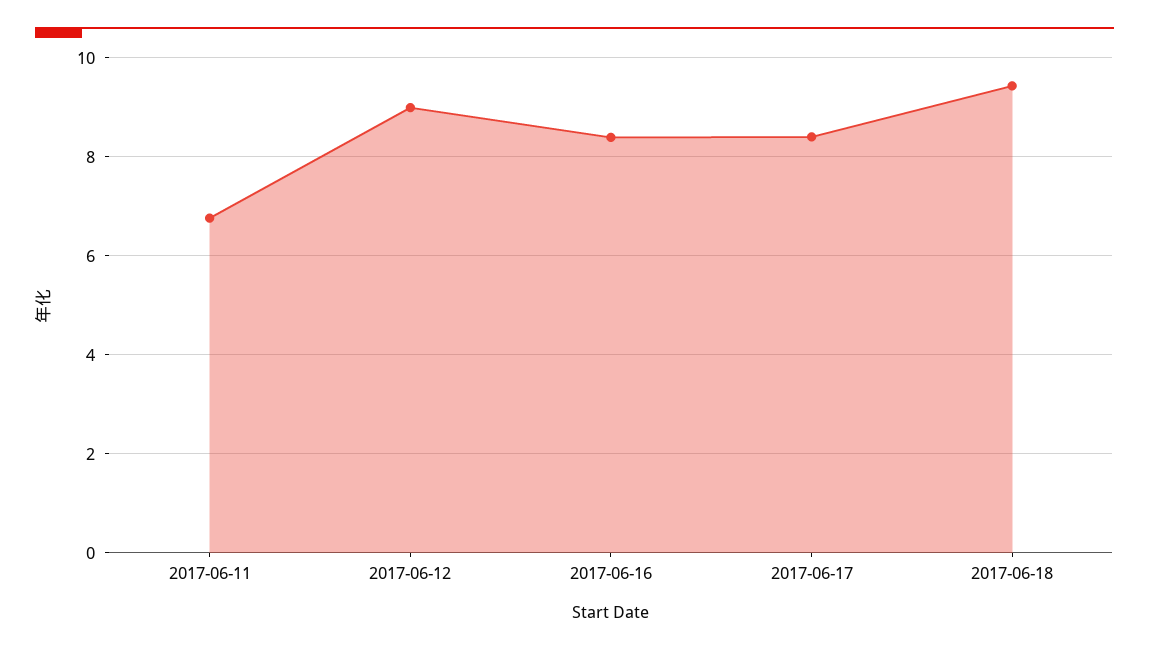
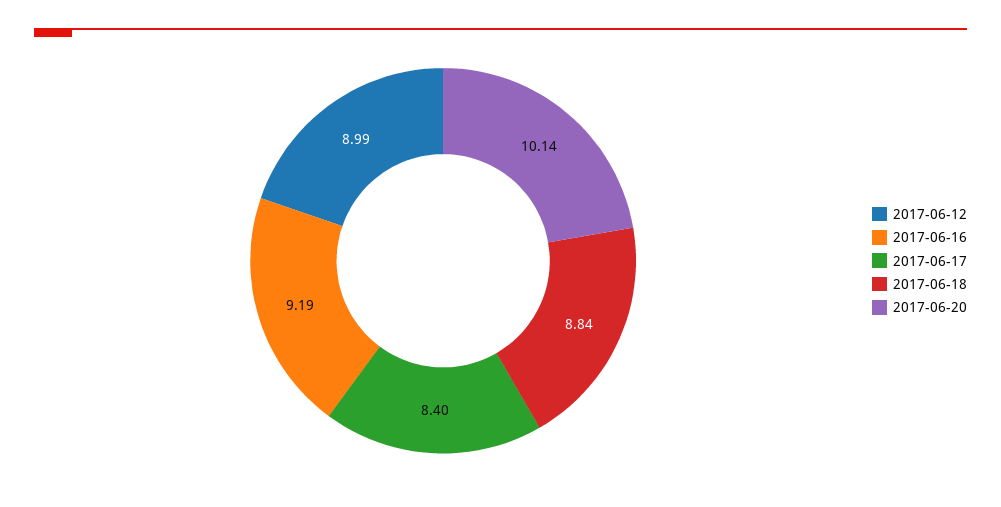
2017-06-11: 6.8 -> none
2017-06-16: 8.4 -> 9.19
2017-06-18: 9.4 -> 8.84
2017-06-20: none -> 10.14

